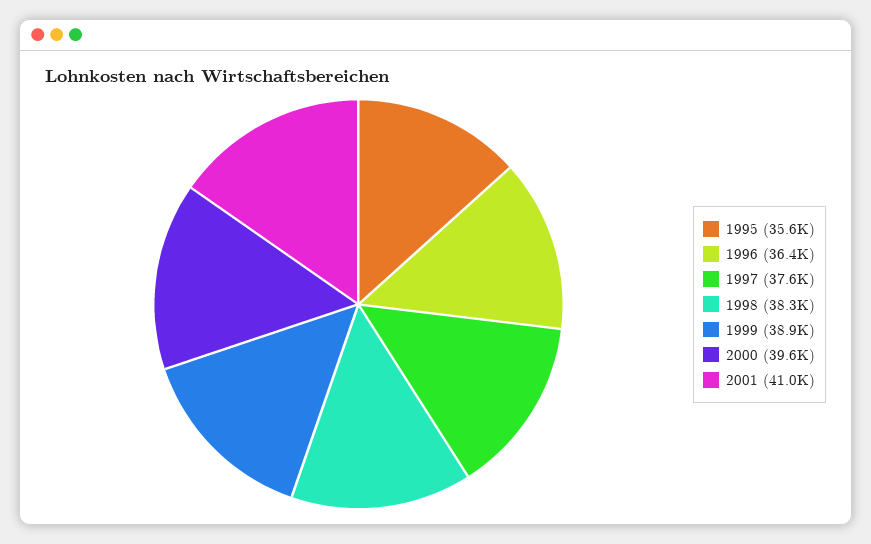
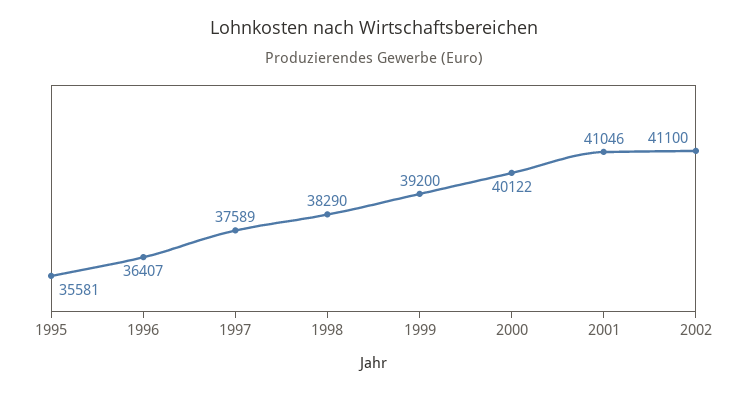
1999: 38900 -> 39200
2000: 39600 -> 40122
2002: none -> 41100

